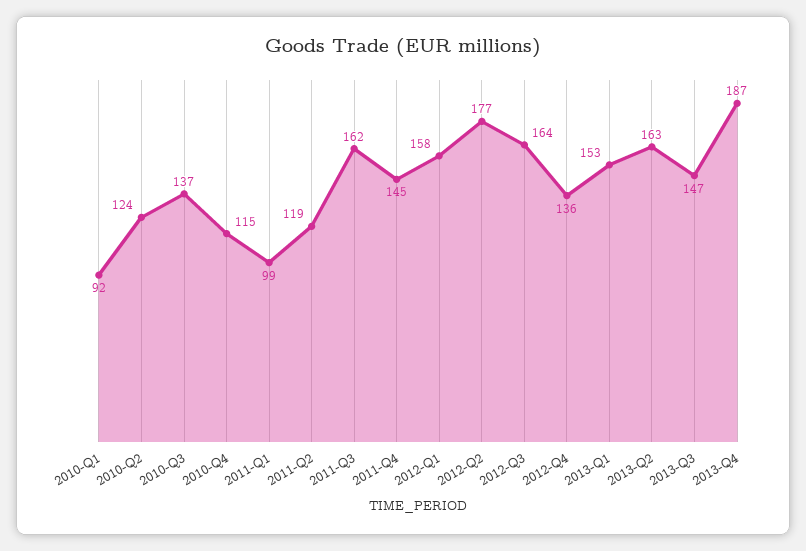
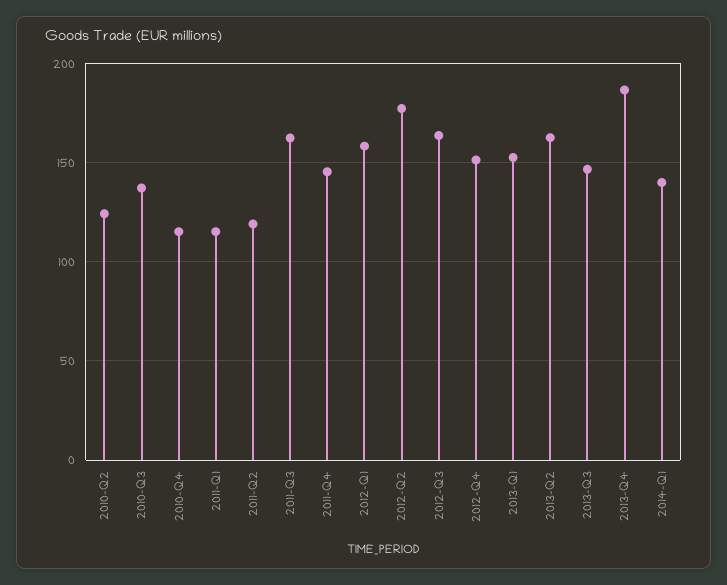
2010-Q1: 92 -> none
2011-Q1: 99 -> 115
2012-Q4: 136 -> 150
2014-Q1: none -> 140

